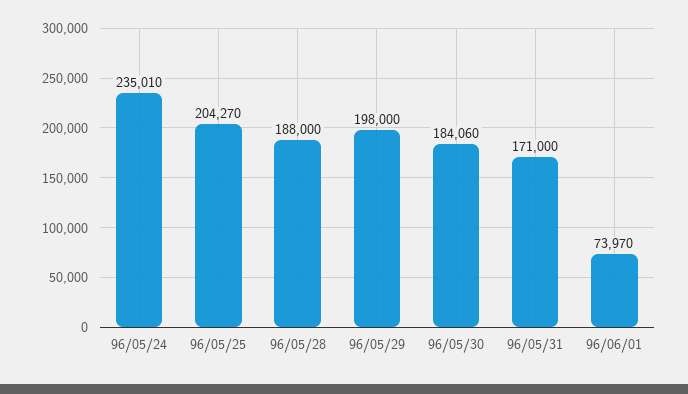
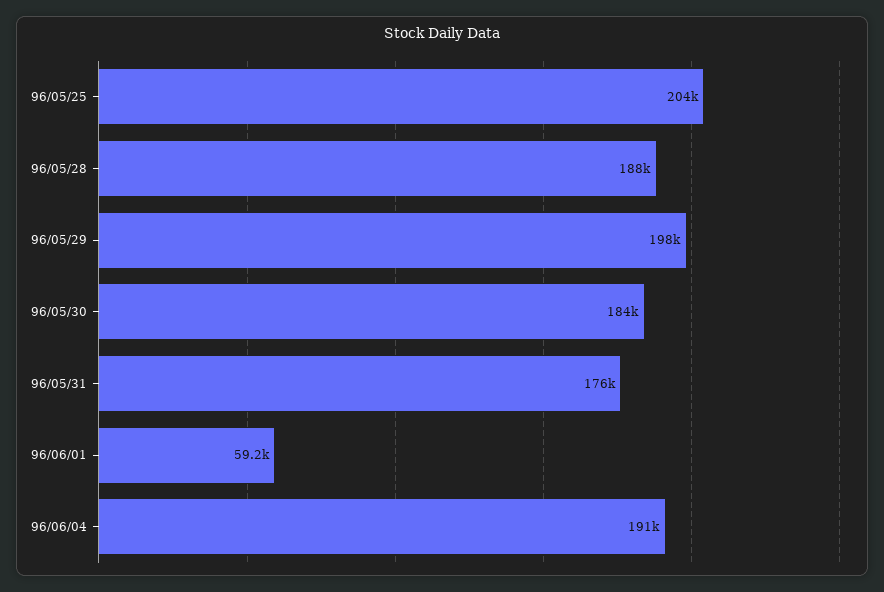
96/05/24: 235010 -> none
96/05/31: 171000 -> 176000
96/06/01: 73970 -> 59200
96/06/04: none -> 191000

